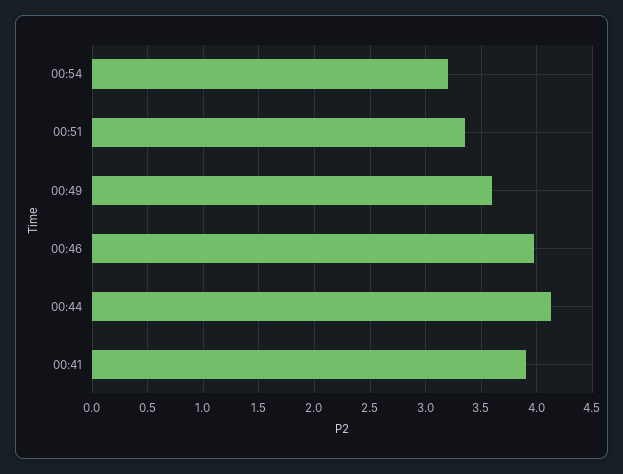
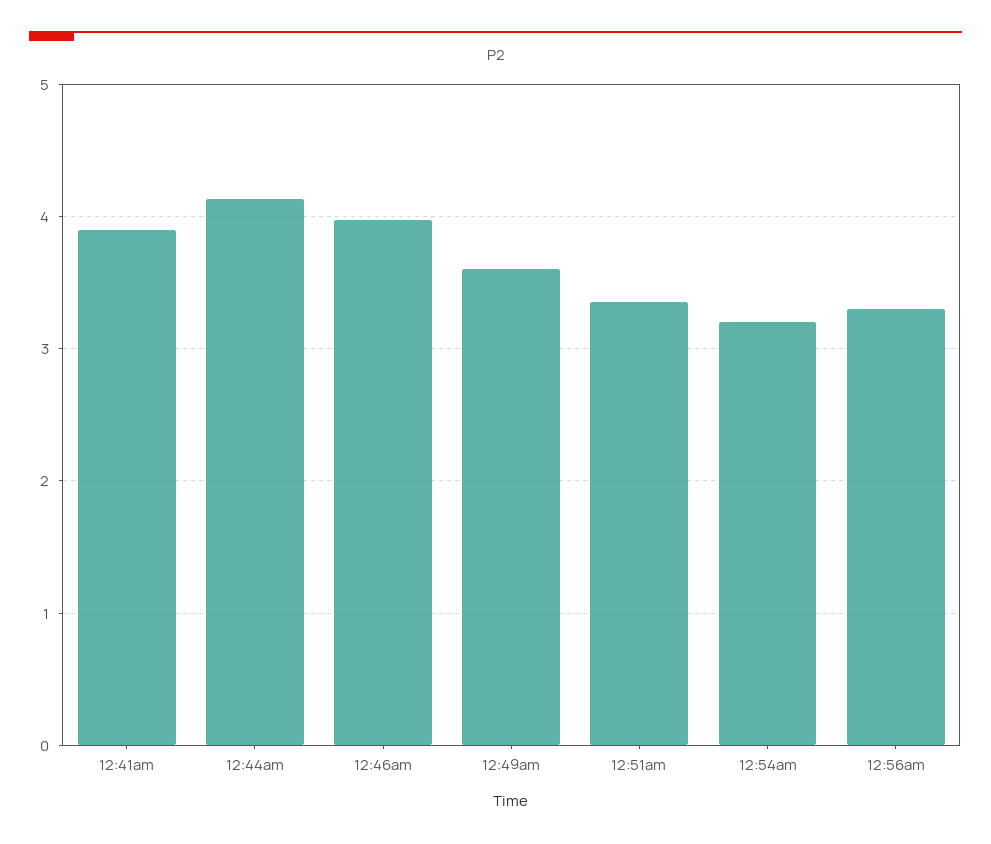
12:56am: none -> 3.3

